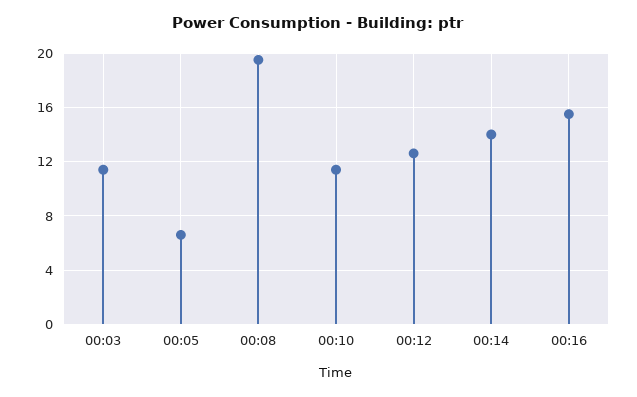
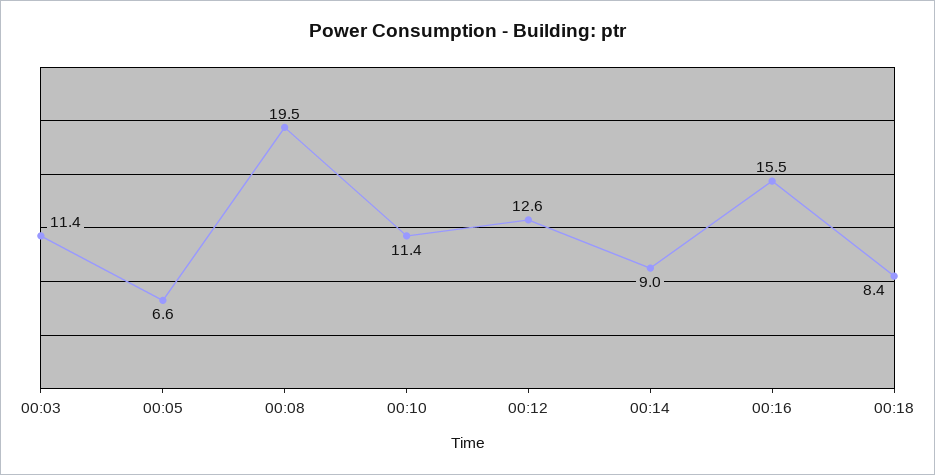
00:14: 14 -> 9
00:18: none -> 8.4

